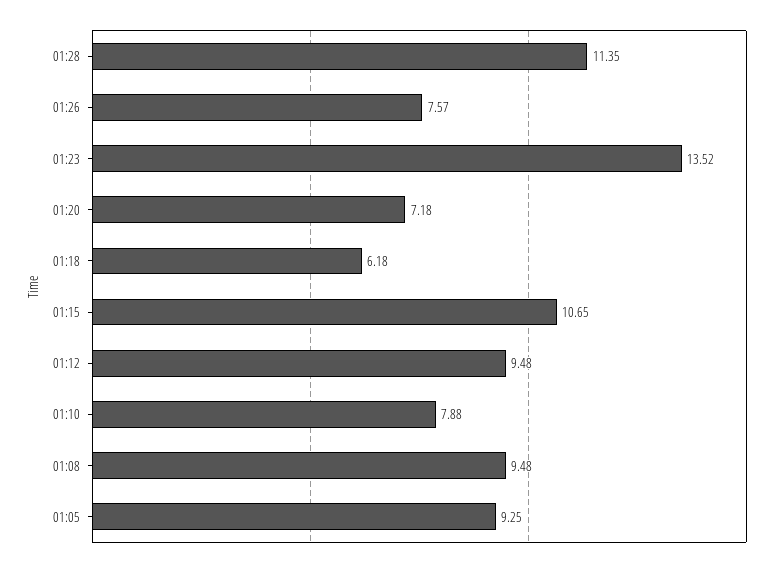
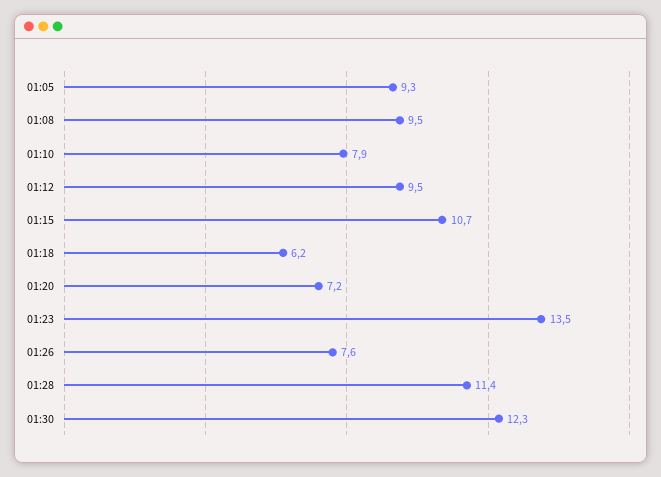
01:30: none -> 12.3

